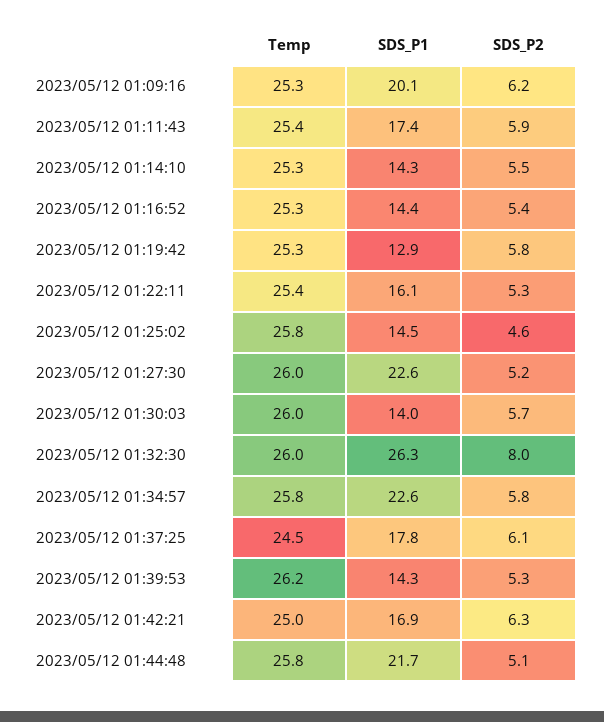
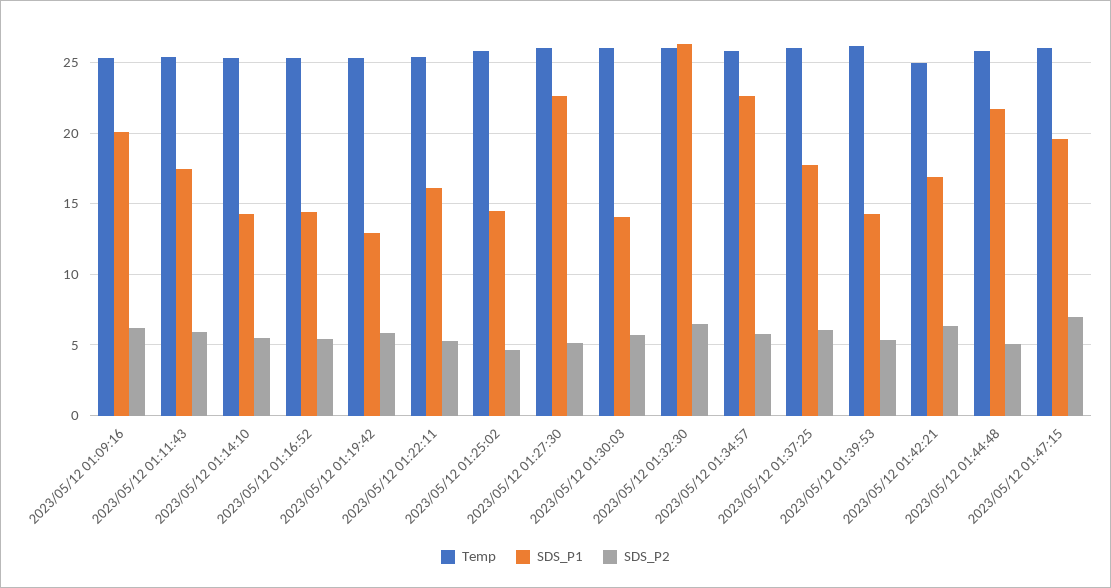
SDS_P2, 2023/05/12 01:32:30: 8 -> 6.5
Temp, 2023/05/12 01:37:25: 24.5 -> 26
Temp, 2023/05/12 01:47:15: none -> 26
SDS_P1, 2023/05/12 01:47:15: none -> 19.5
SDS_P2, 2023/05/12 01:47:15: none -> 7

